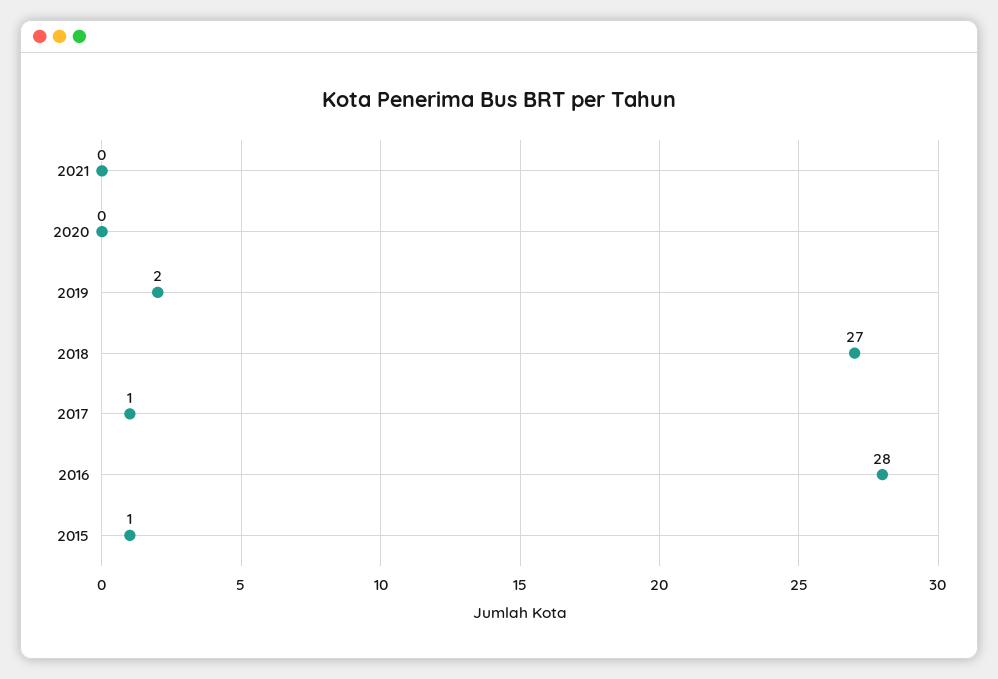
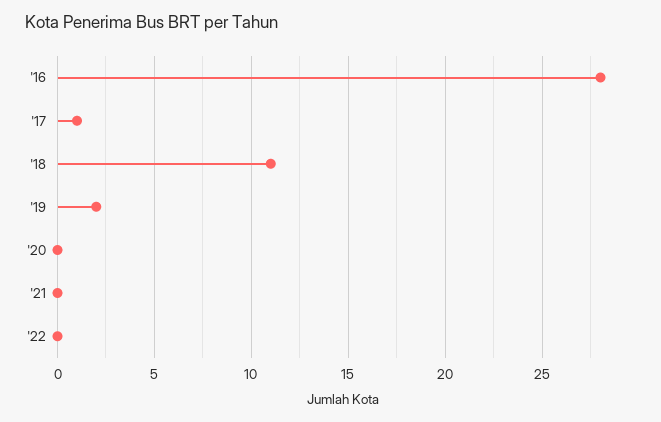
2018: 27 -> 11
2015: 1 -> none
'22: none -> 0

